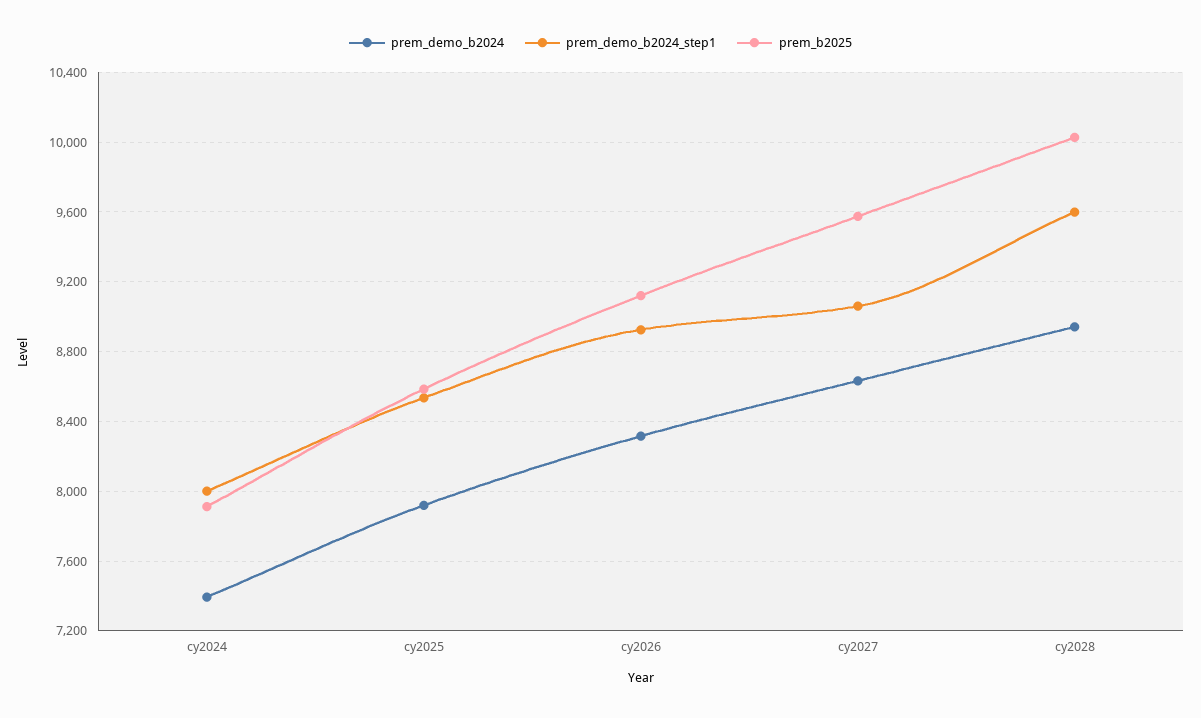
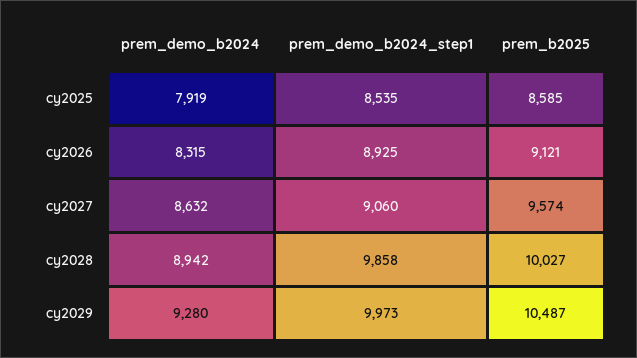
prem_demo_b2024, cy2024: 7400 -> none
prem_demo_b2024_step1, cy2024: 8000 -> none
prem_b2025, cy2024: 7900 -> none
prem_demo_b2024_step1, cy2028: 9600 -> 9858
prem_demo_b2024, cy2029: none -> 9280
prem_demo_b2024_step1, cy2029: none -> 9973
prem_b2025, cy2029: none -> 10487

